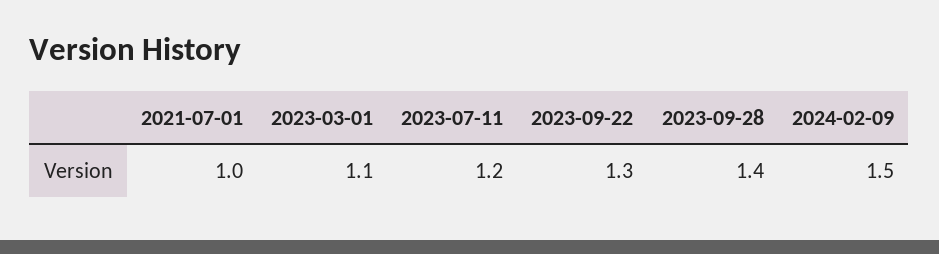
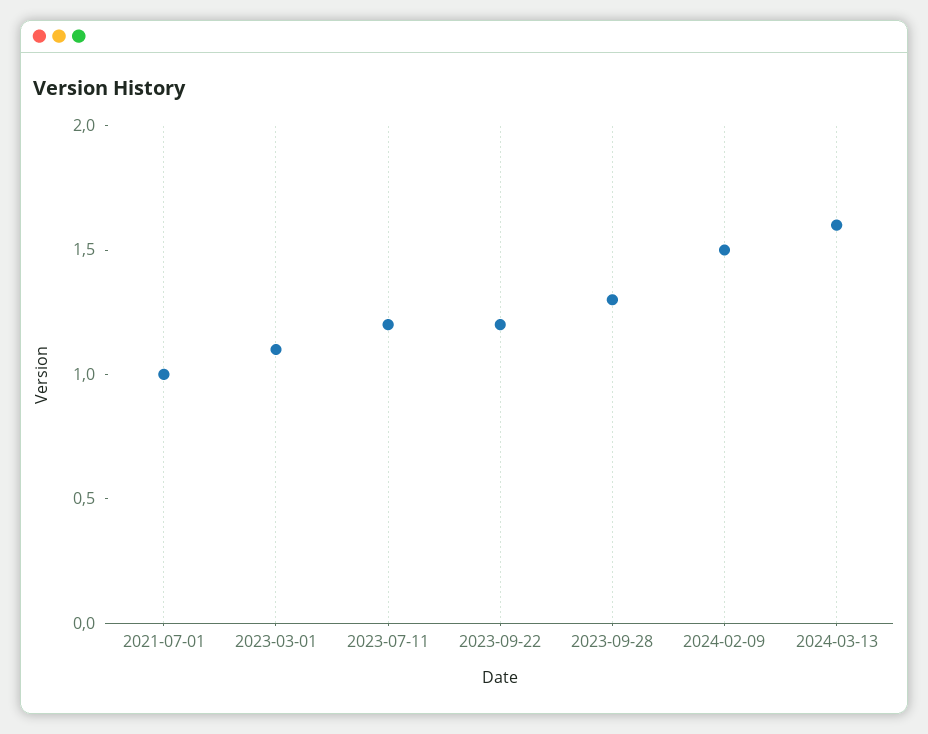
2023-09-22: 1.3 -> 1.2
2023-09-28: 1.4 -> 1.3
2024-03-13: none -> 1.6

